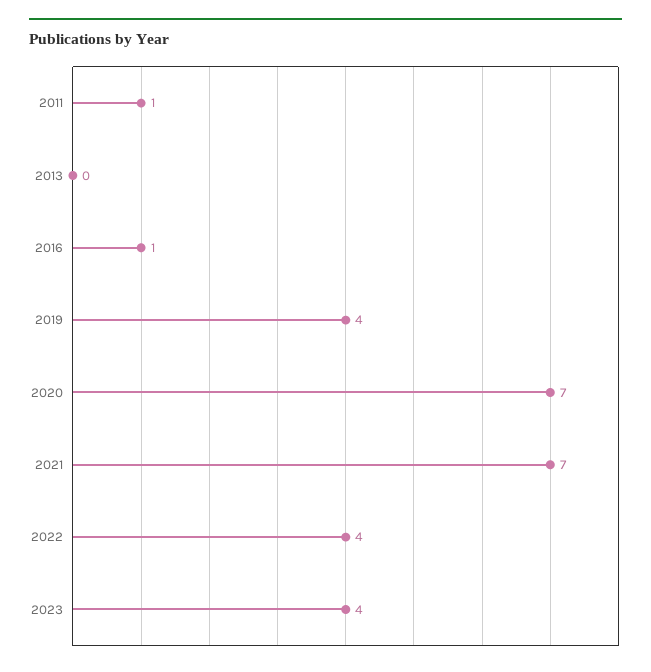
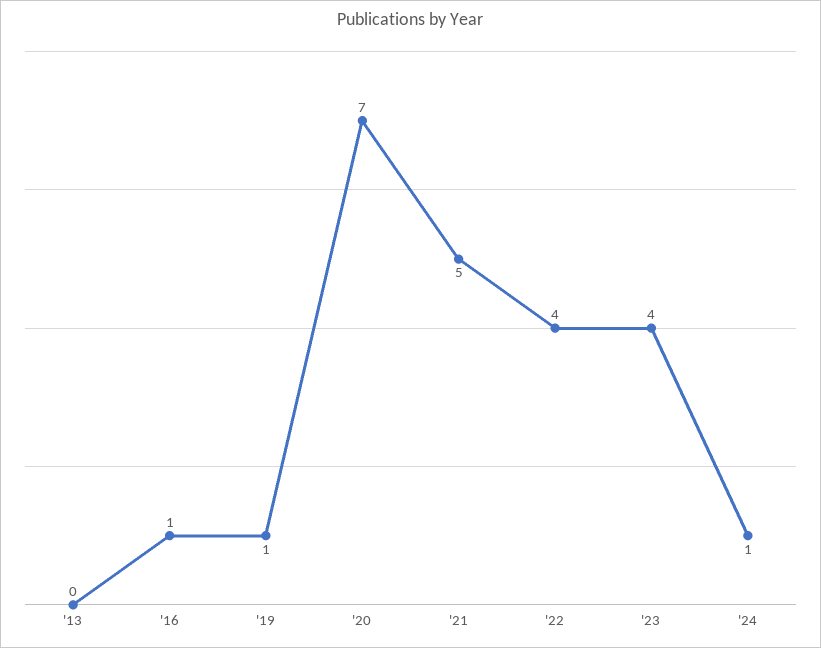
2011: 1 -> none
2019: 4 -> 1
2021: 7 -> 5
'24: none -> 1

